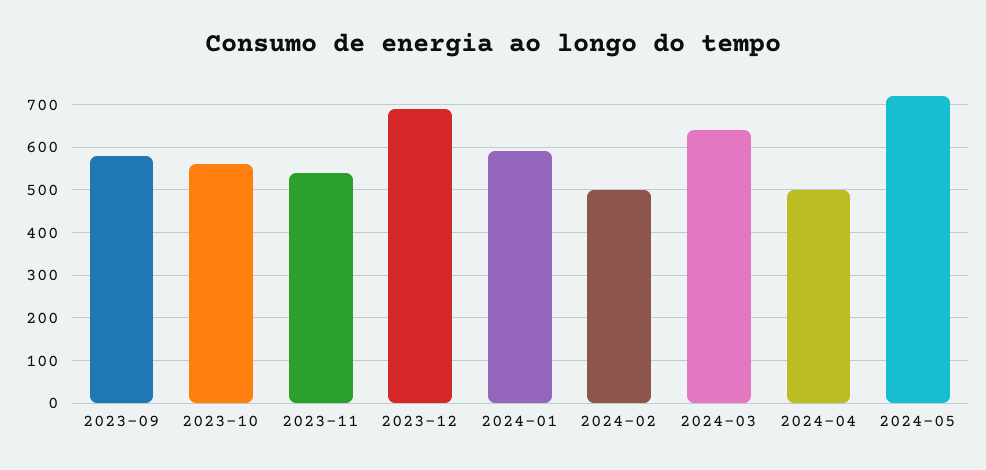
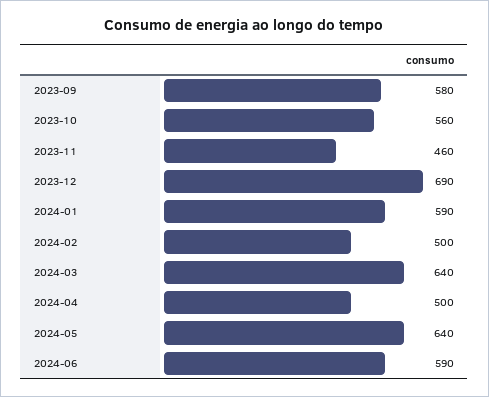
2023-11: 540 -> 460
2024-05: 720 -> 640
2024-06: none -> 590

